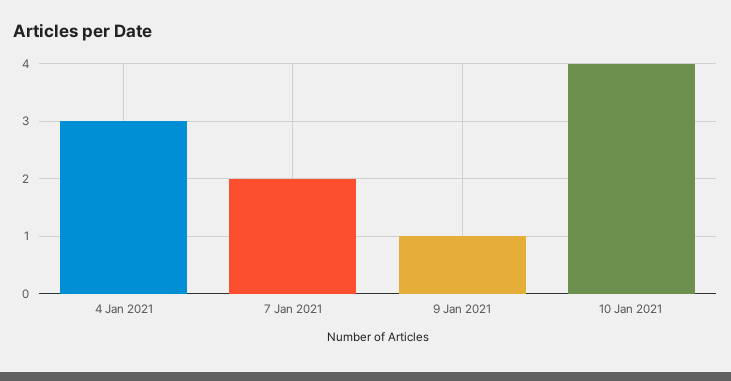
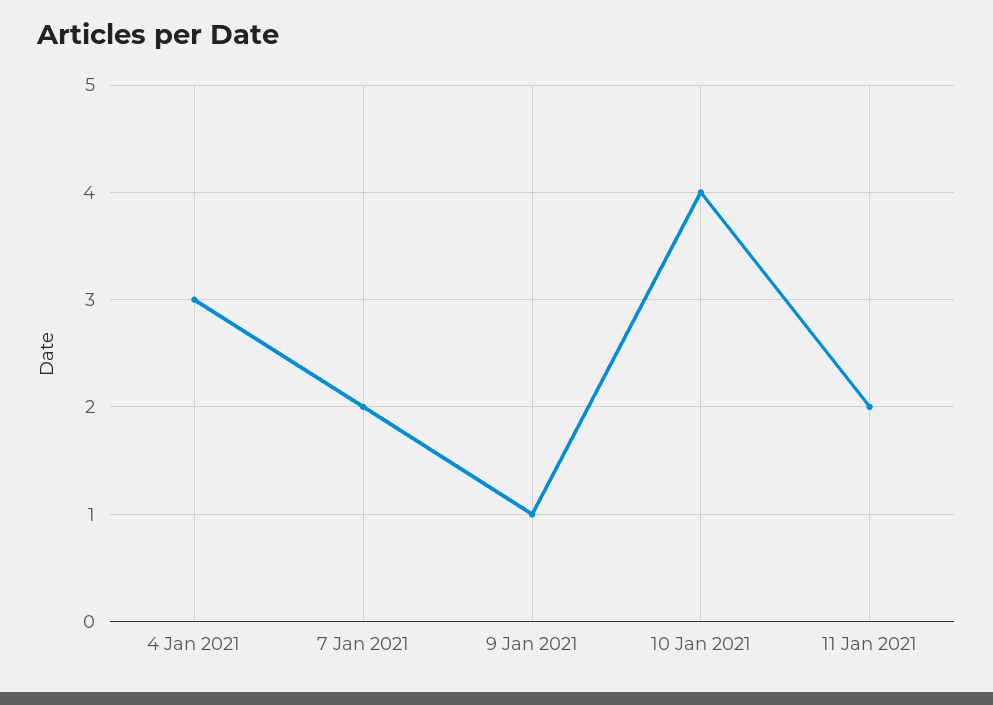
11 Jan 2021: none -> 2

